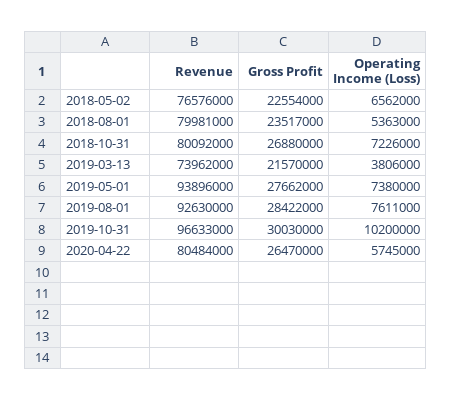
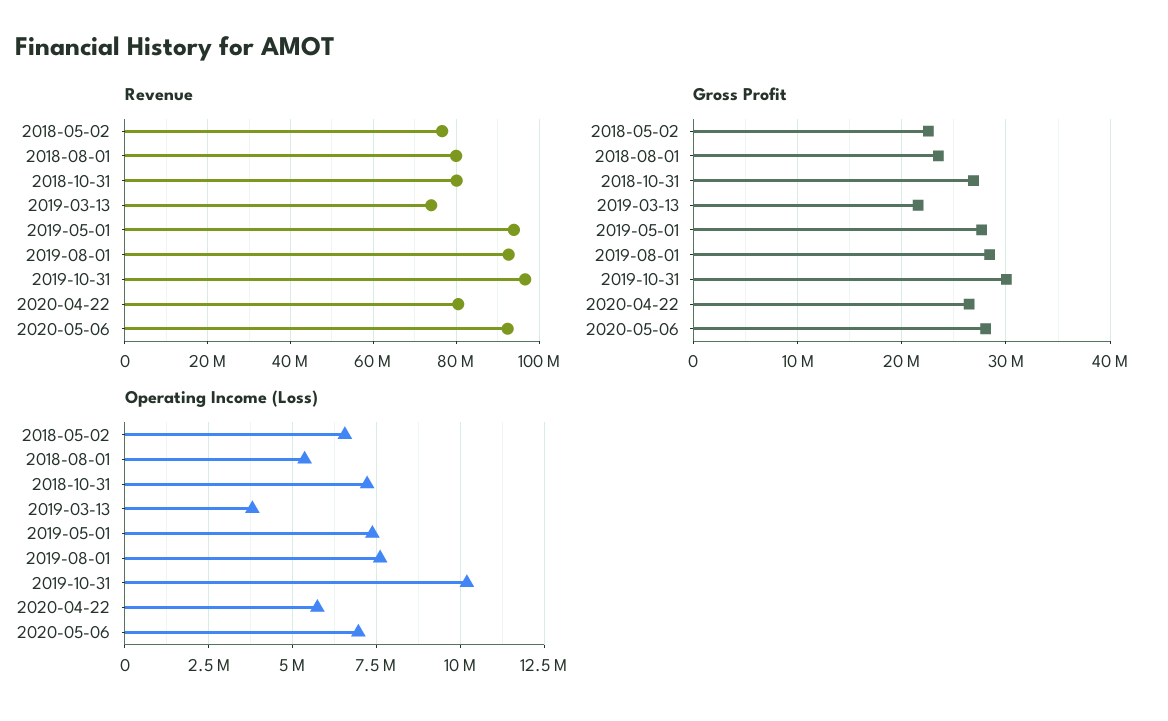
Revenue, 2020-05-06: none -> 92000000
Gross Profit, 2020-05-06: none -> 28000000
Operating Income (Loss), 2020-05-06: none -> 7000000

